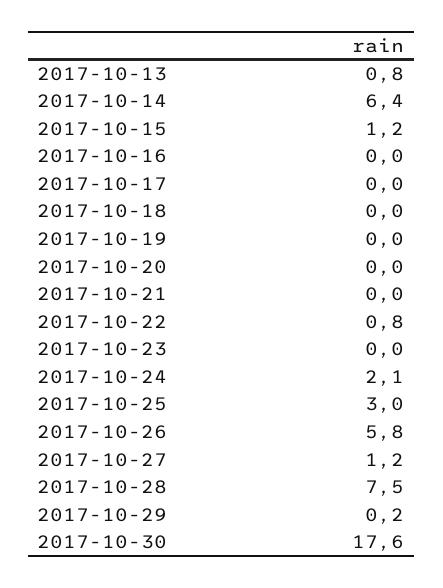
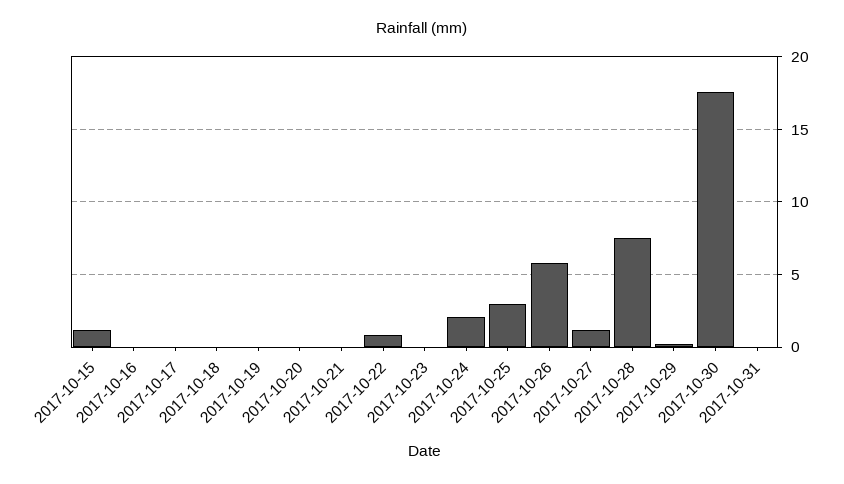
2017-10-13: 0.8 -> none
2017-10-14: 6.4 -> none
2017-10-31: none -> 0

